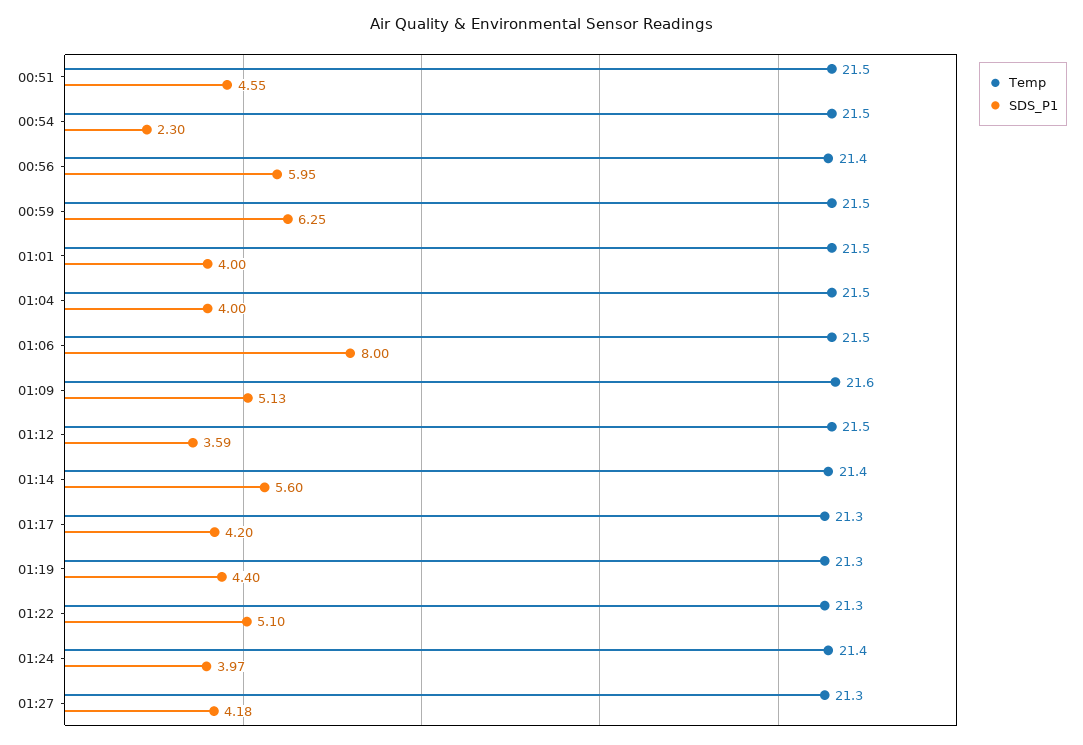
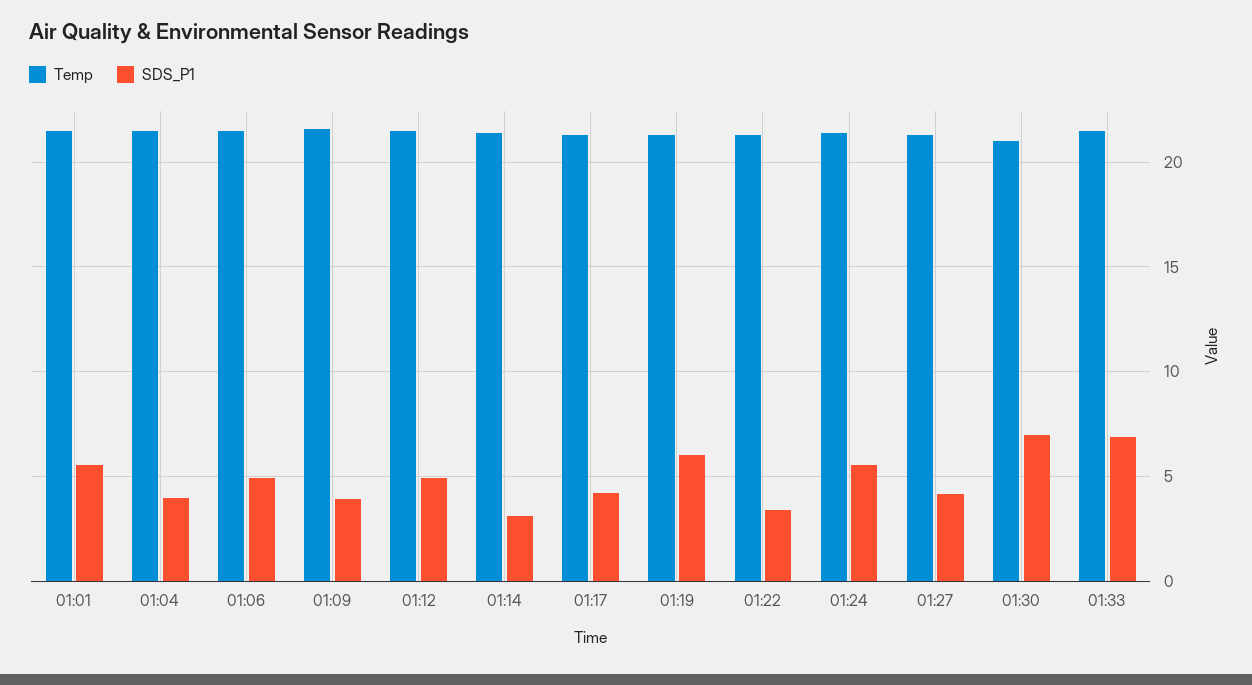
Temp, 00:51: 21.5 -> none
SDS_P1, 00:51: 4.55 -> none
Temp, 00:54: 21.5 -> none
SDS_P1, 00:54: 2.3 -> none
Temp, 00:56: 21.4 -> none
SDS_P1, 00:56: 5.95 -> none
Temp, 00:59: 21.5 -> none
SDS_P1, 00:59: 6.25 -> none
SDS_P1, 01:01: 4 -> 5.5
SDS_P1, 01:06: 8 -> 5
SDS_P1, 01:09: 5.13 -> 4
SDS_P1, 01:12: 3.59 -> 5
SDS_P1, 01:14: 5.6 -> 3
SDS_P1, 01:19: 4.4 -> 6
SDS_P1, 01:22: 5.1 -> 3.5
SDS_P1, 01:24: 3.97 -> 5.5
Temp, 01:30: none -> 21
SDS_P1, 01:30: none -> 7
Temp, 01:33: none -> 21.5
SDS_P1, 01:33: none -> 7

